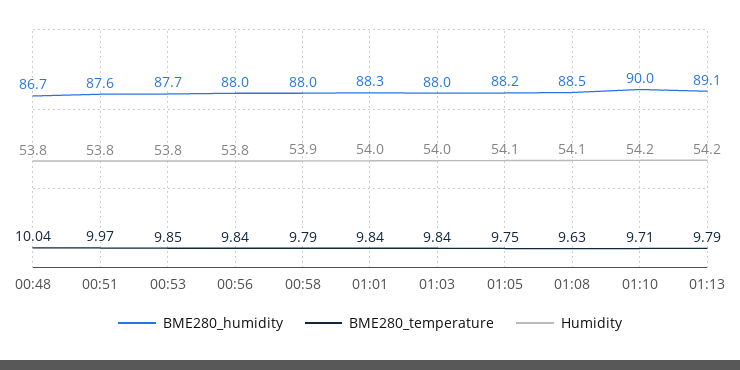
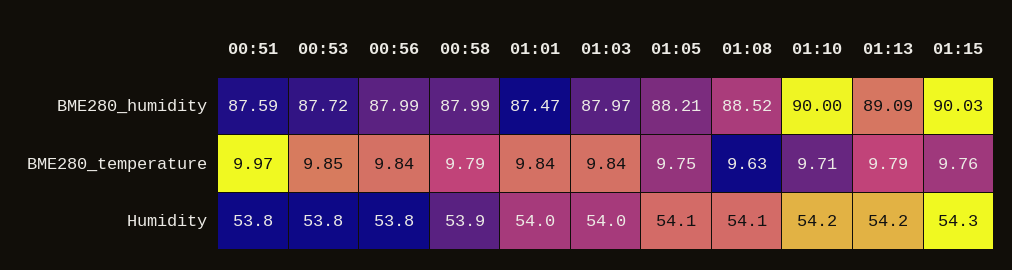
BME280_humidity, 00:48: 86.7 -> none
BME280_temperature, 00:48: 10.04 -> none
Humidity, 00:48: 53.8 -> none
BME280_humidity, 01:01: 88.3 -> 87.47
BME280_humidity, 01:15: none -> 90.03
BME280_temperature, 01:15: none -> 9.76
Humidity, 01:15: none -> 54.3

